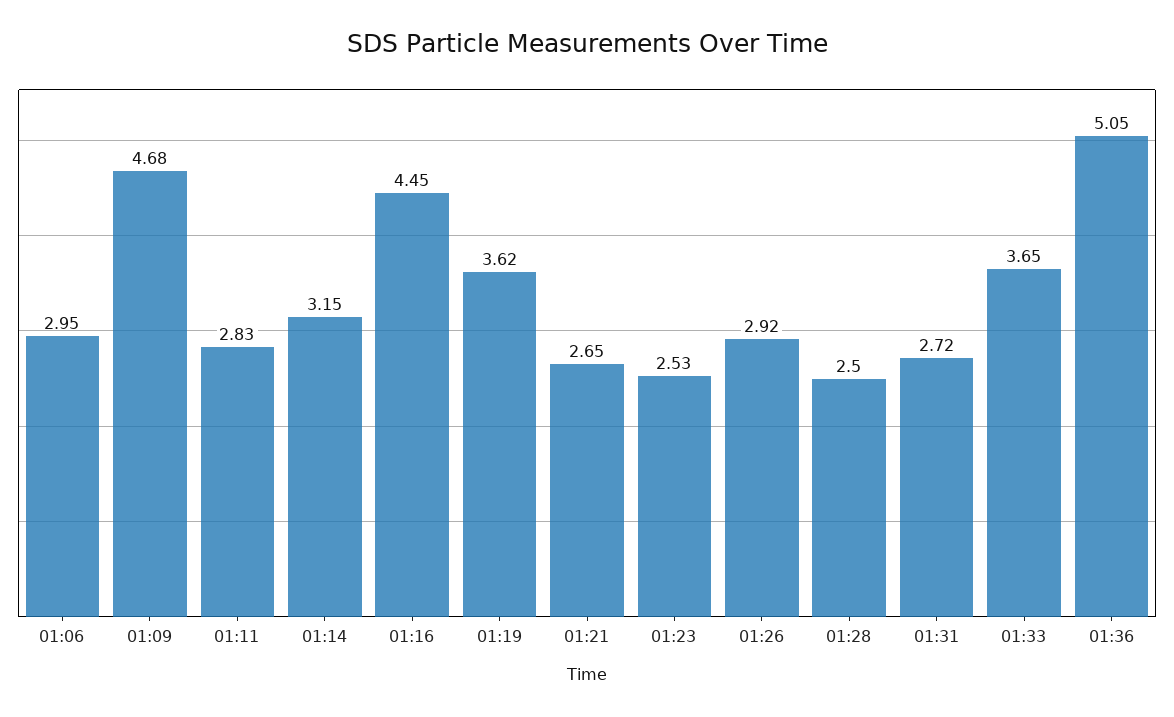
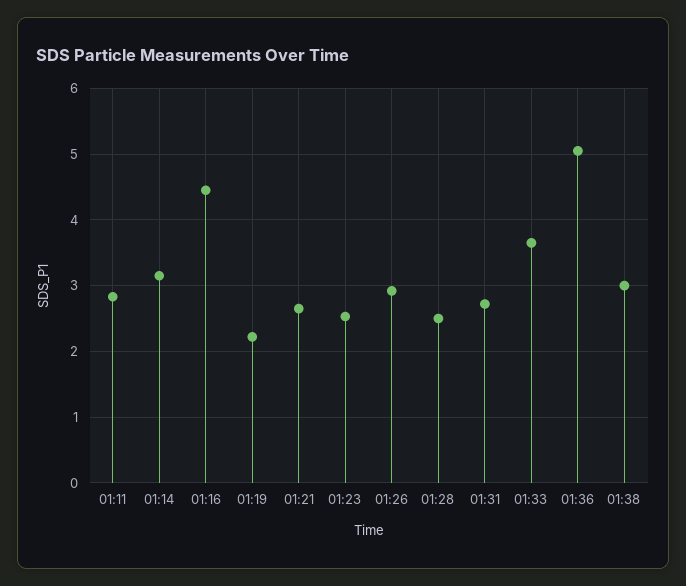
01:06: 2.95 -> none
01:09: 4.68 -> none
01:19: 3.62 -> 2.2
01:38: none -> 3

